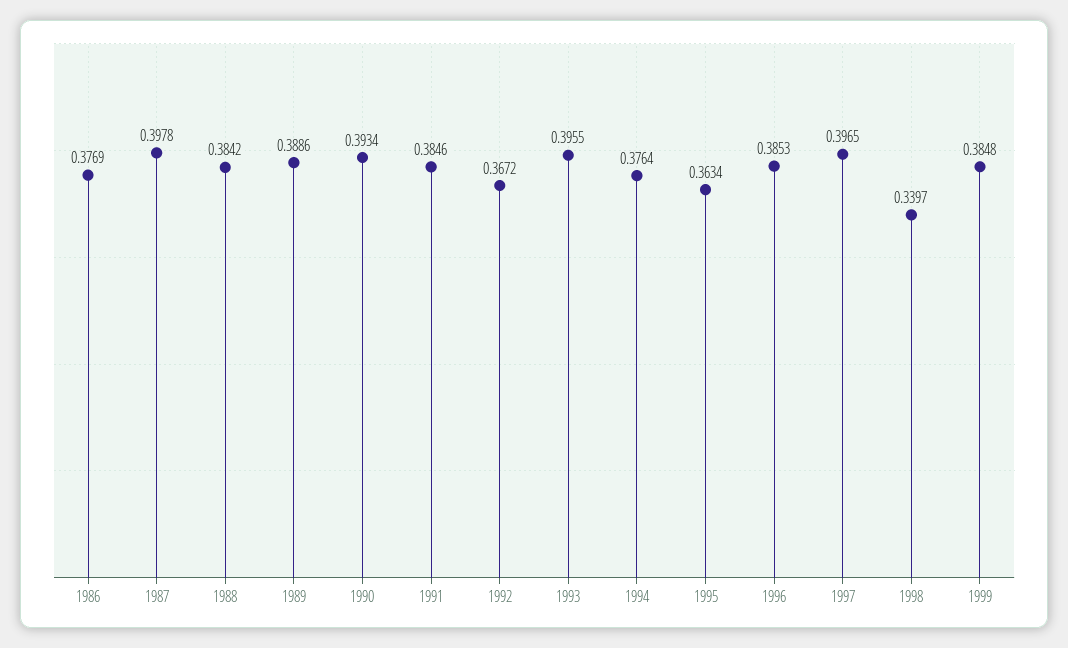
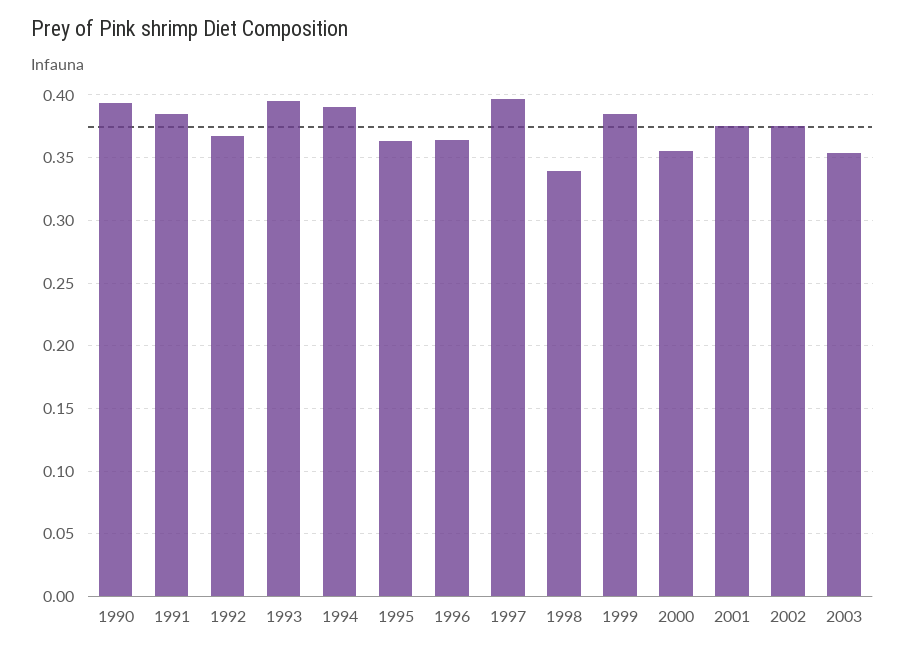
1986: 0.3769 -> none
1987: 0.3978 -> none
1988: 0.3842 -> none
1989: 0.3886 -> none
1994: 0.3764 -> 0.39
1996: 0.3853 -> 0.365
2000: none -> 0.355
2001: none -> 0.375
2002: none -> 0.375
2003: none -> 0.355

